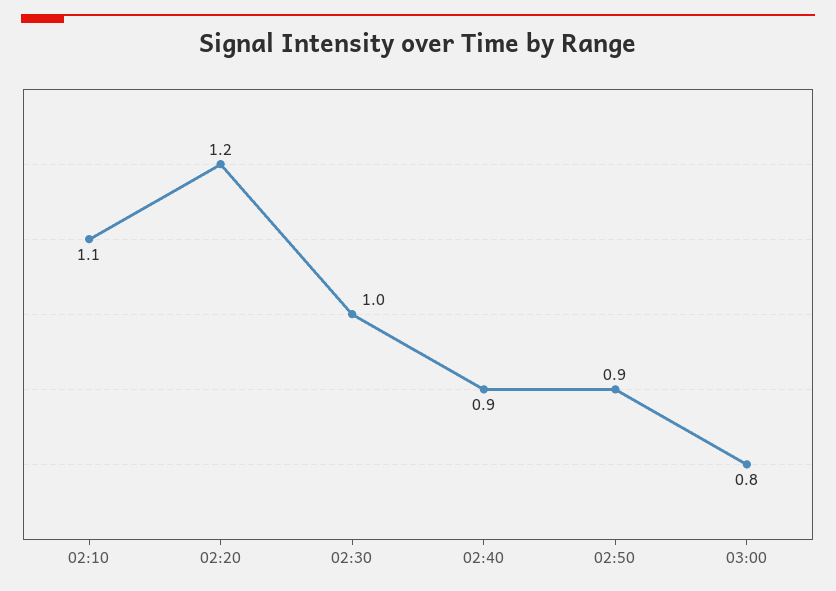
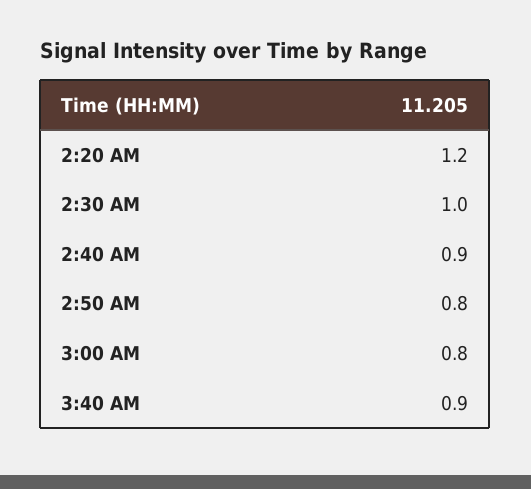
02:10: 1.1 -> none
02:50: 0.9 -> 0.8
3:40 AM: none -> 0.9

